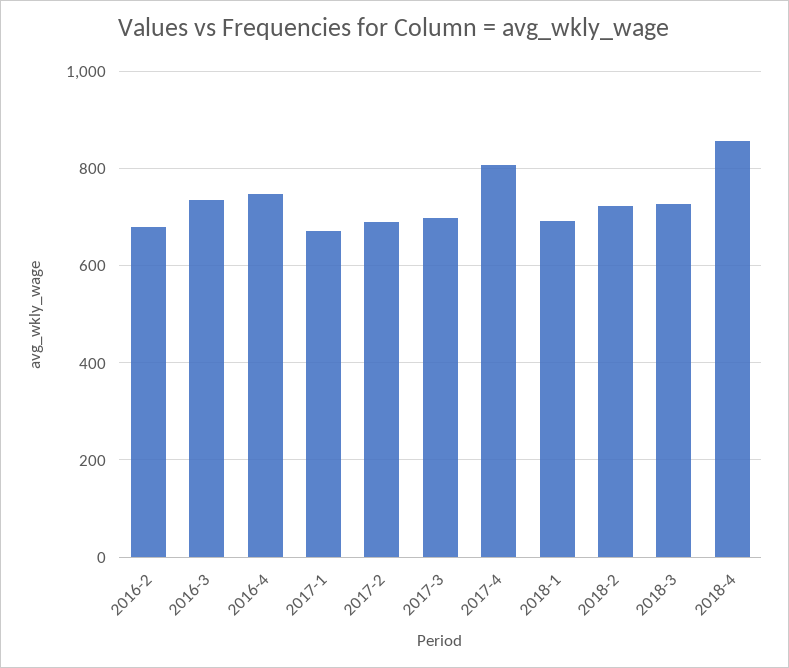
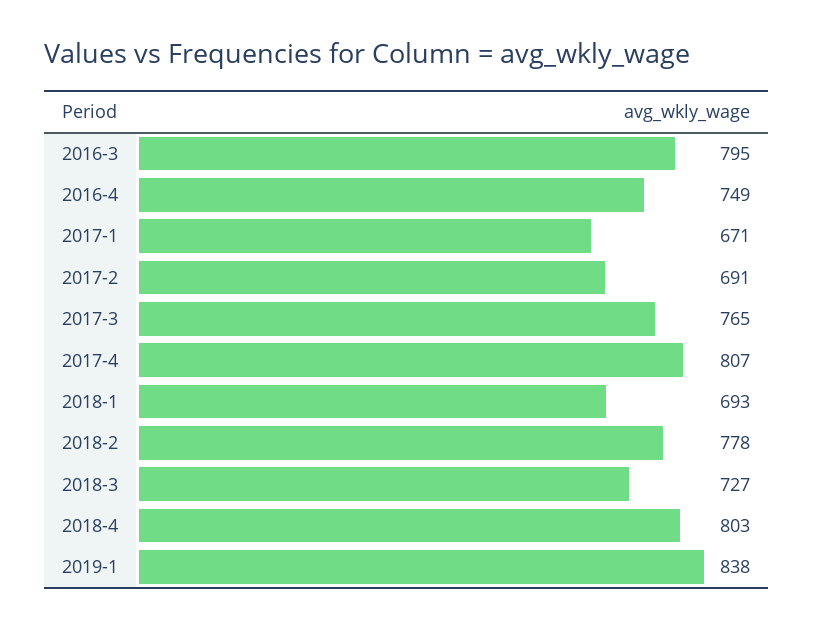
2016-2: 680 -> none
2016-3: 740 -> 795
2017-3: 700 -> 765
2018-2: 720 -> 778
2018-4: 860 -> 803
2019-1: none -> 838

